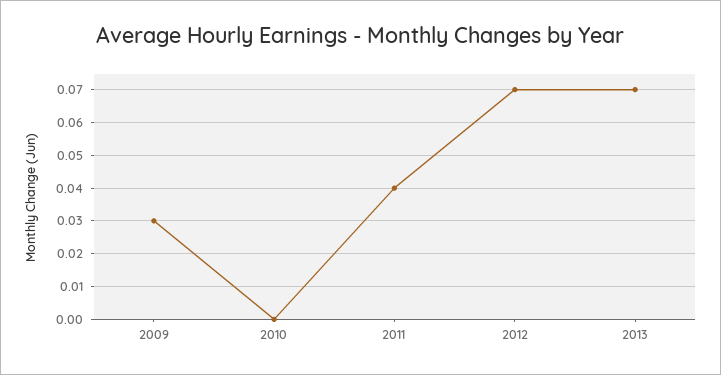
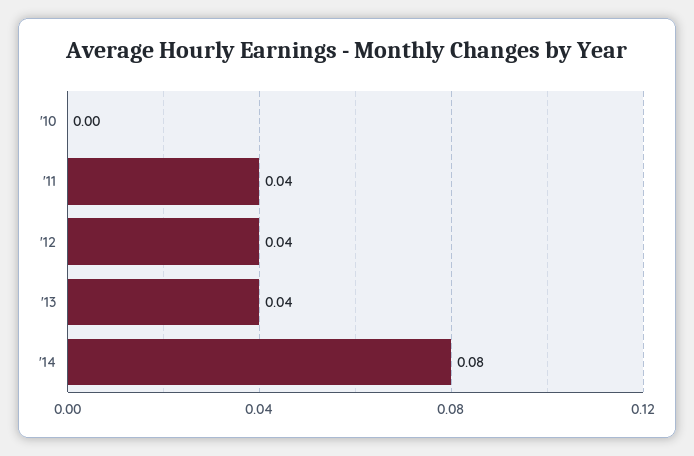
2009: 0.03 -> none
2012: 0.07 -> 0.04
2013: 0.07 -> 0.04
'14: none -> 0.08

